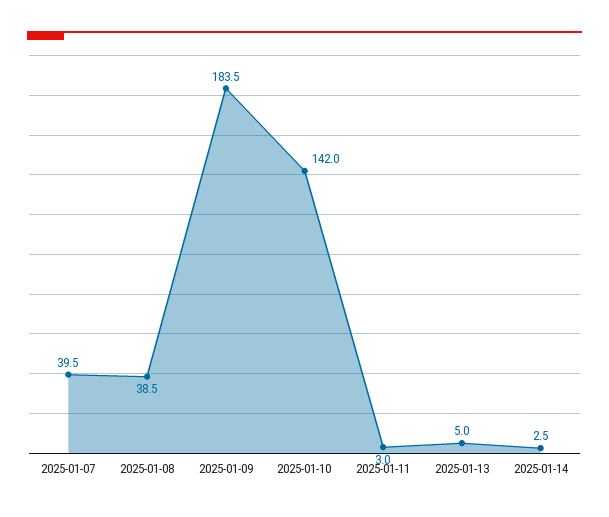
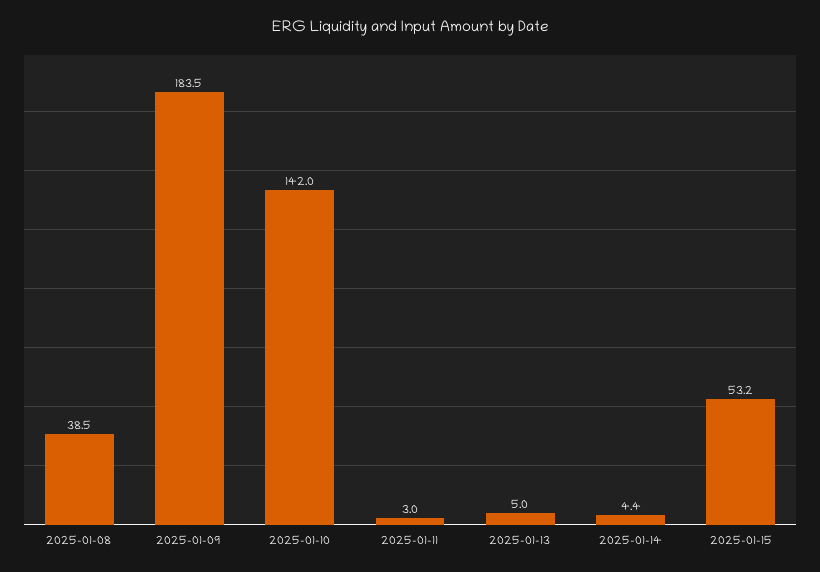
2025-01-07: 39.5 -> none
2025-01-14: 2.5 -> 4.4
2025-01-15: none -> 53.2

